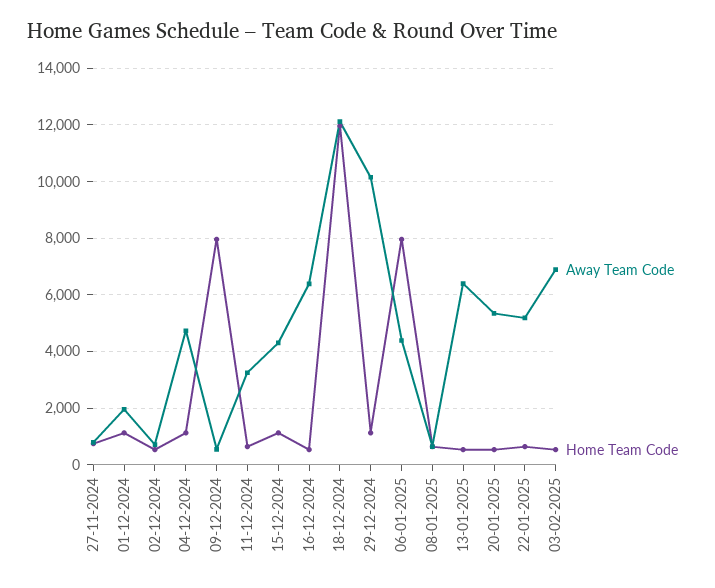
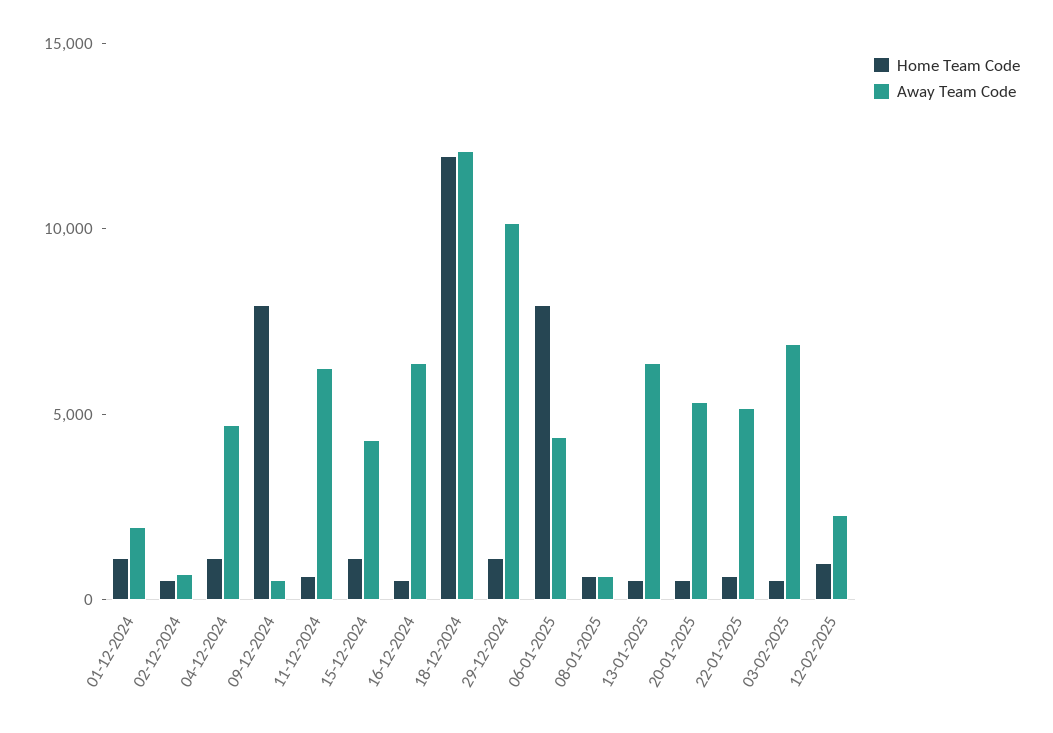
Away Team Code, 27-11-2024: 750 -> none
Home Team Code, 27-11-2024: 750 -> none
Away Team Code, 11-12-2024: 3250 -> 6000
Home Team Code, 12-02-2025: none -> 1000
Away Team Code, 12-02-2025: none -> 2000

